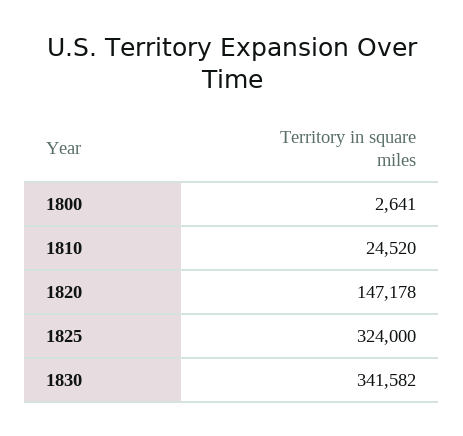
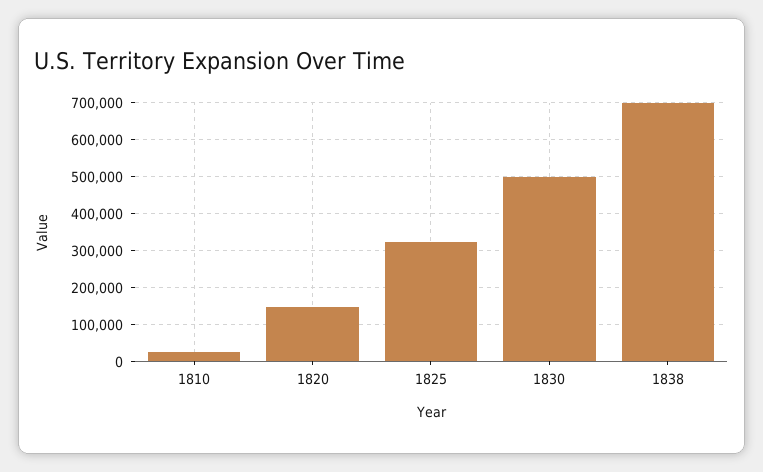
1800: 2641 -> none
1830: 341582 -> 500000
1838: none -> 700000

